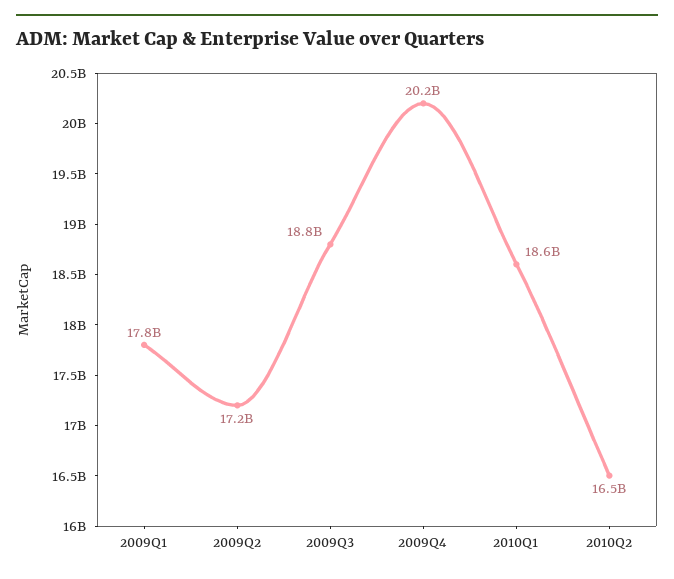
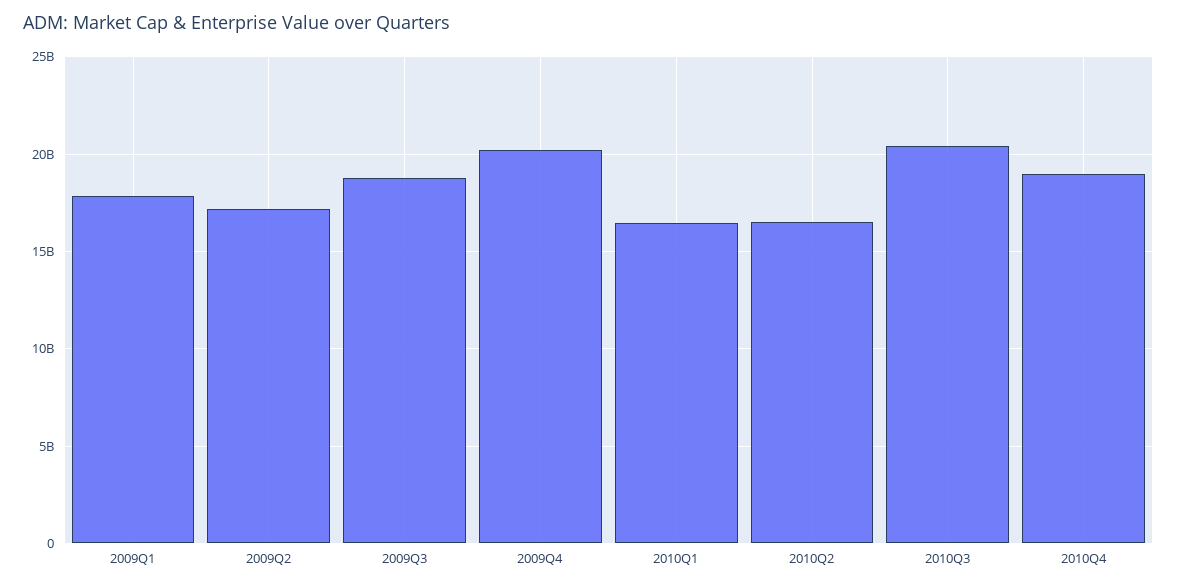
2010Q1: 18600000000 -> 16500000000
2010Q3: none -> 20500000000
2010Q4: none -> 19000000000

